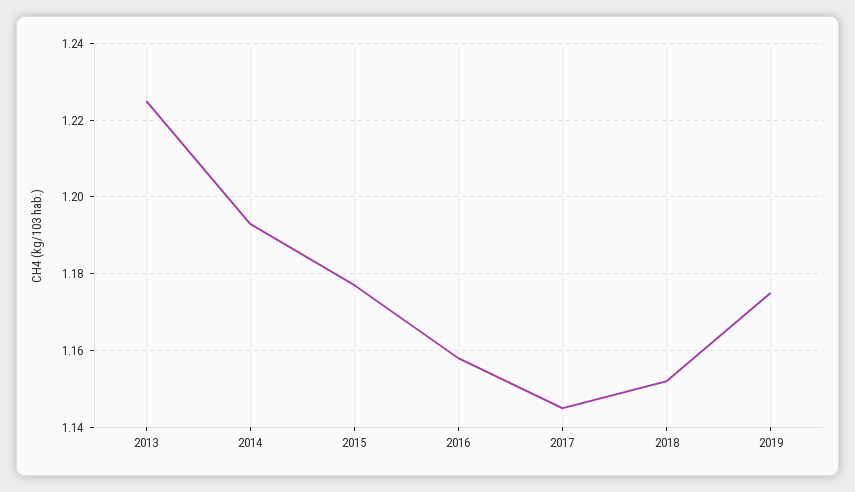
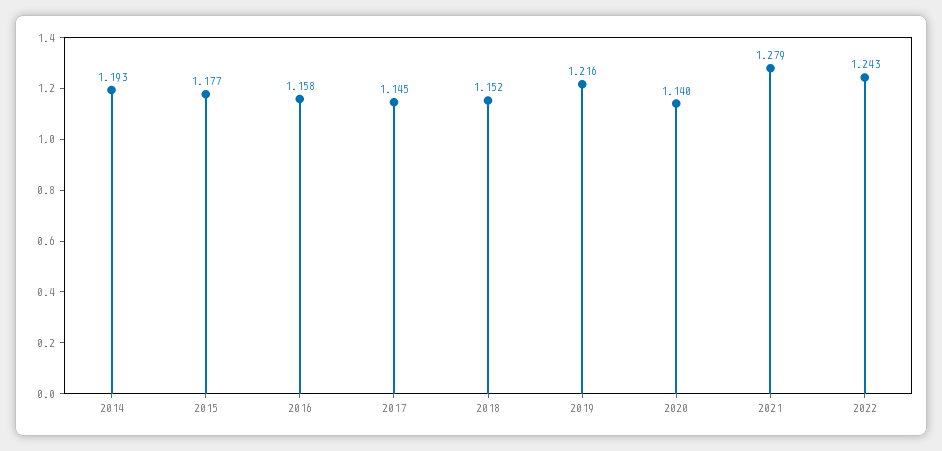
2013: 1.225 -> none
2019: 1.175 -> 1.216
2020: none -> 1.14
2021: none -> 1.279
2022: none -> 1.243

